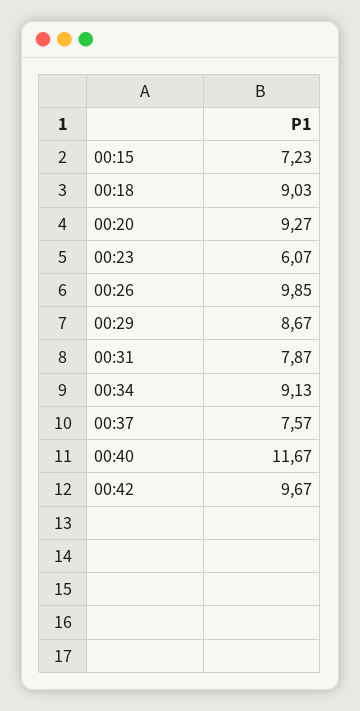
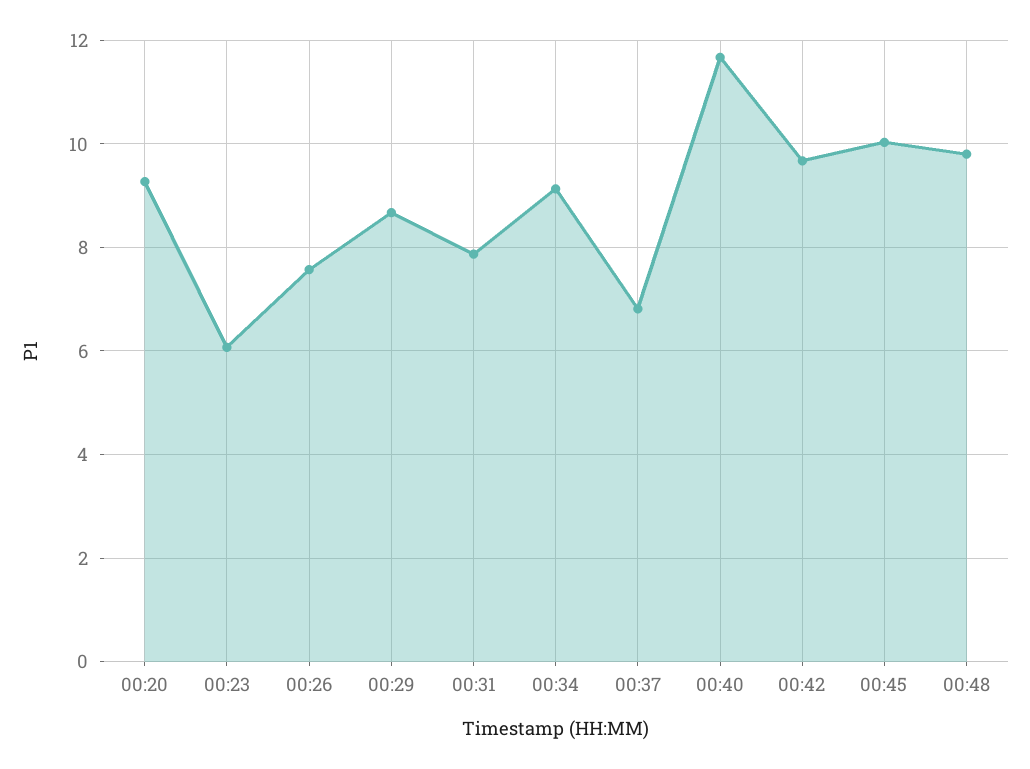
00:15: 7.23 -> none
00:18: 9.03 -> none
00:26: 9.85 -> 7.6
00:37: 7.57 -> 6.8
00:45: none -> 10
00:48: none -> 9.8

